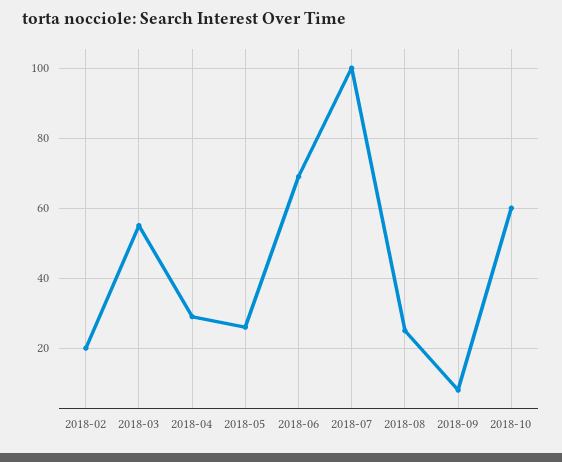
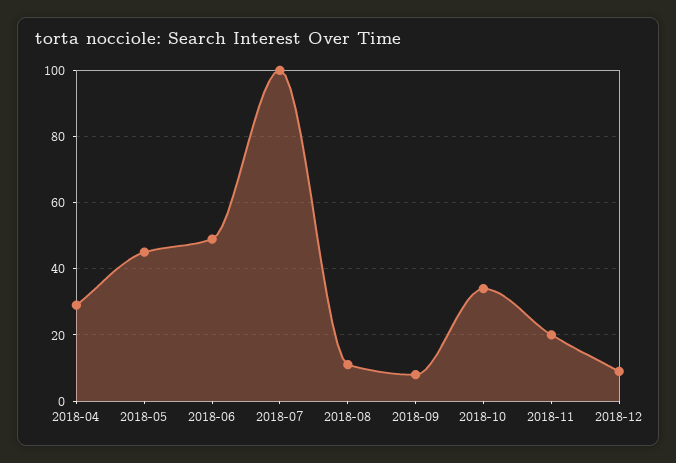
2018-02: 20 -> none
2018-03: 55 -> none
2018-05: 25 -> 45
2018-06: 70 -> 50
2018-08: 25 -> 10
2018-10: 60 -> 35
2018-11: none -> 20
2018-12: none -> 10

